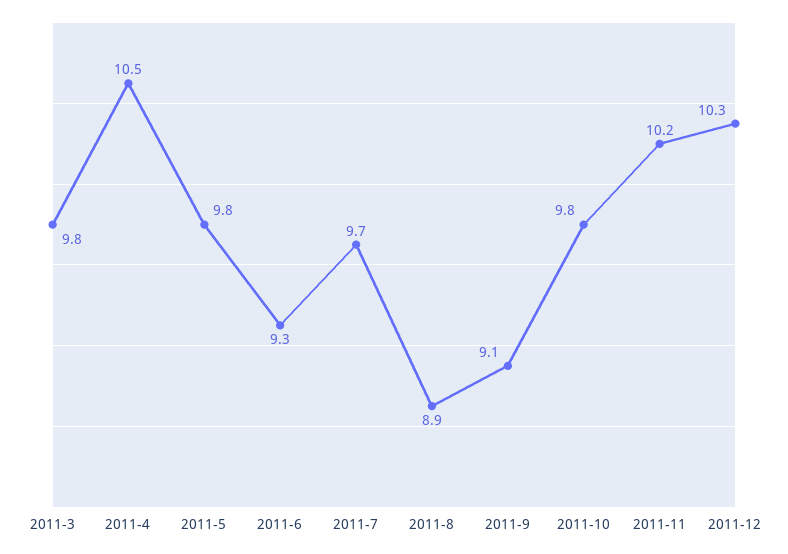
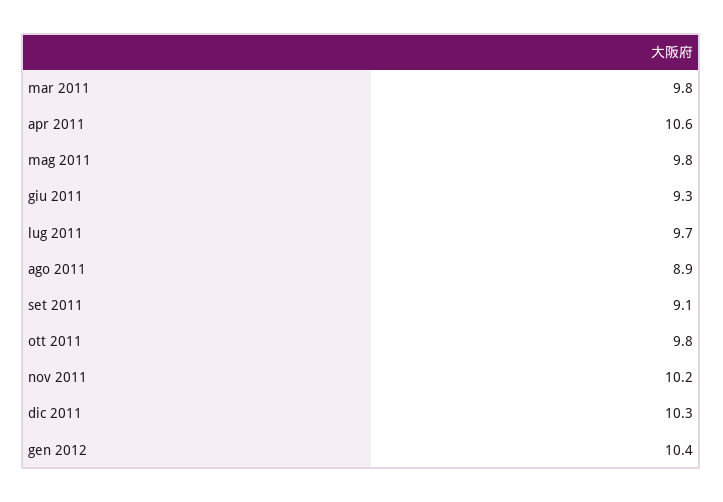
2011-4: 10.5 -> 10.6
gen 2012: none -> 10.4

